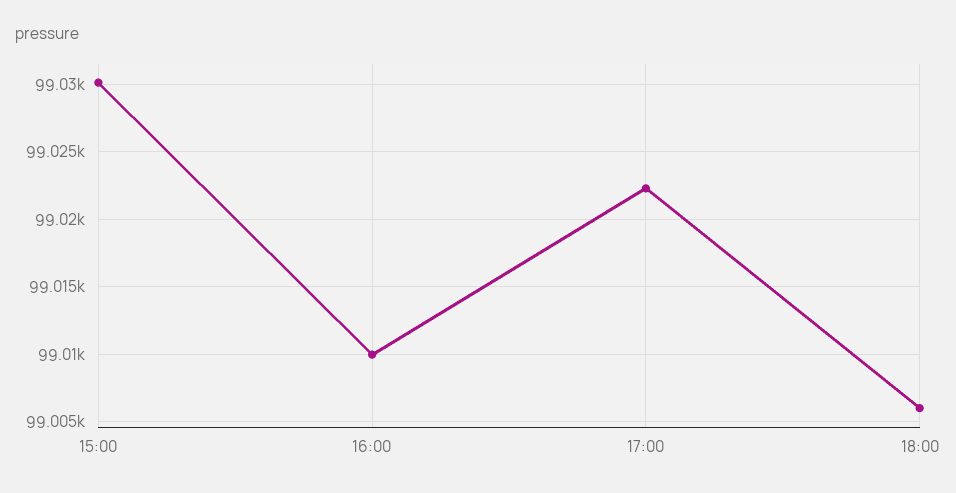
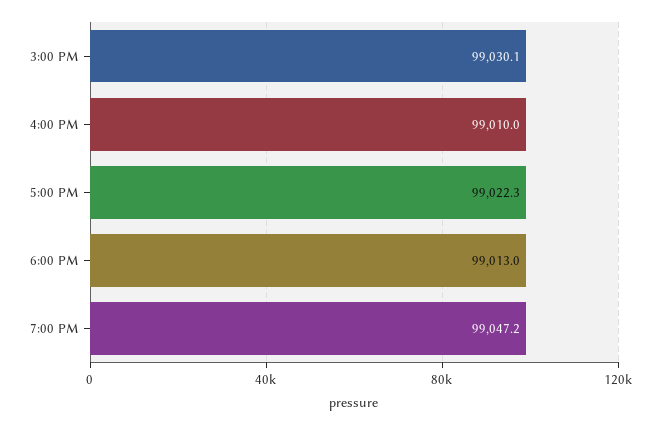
18:00: 99006 -> 99013
7:00 PM: none -> 99047.2

